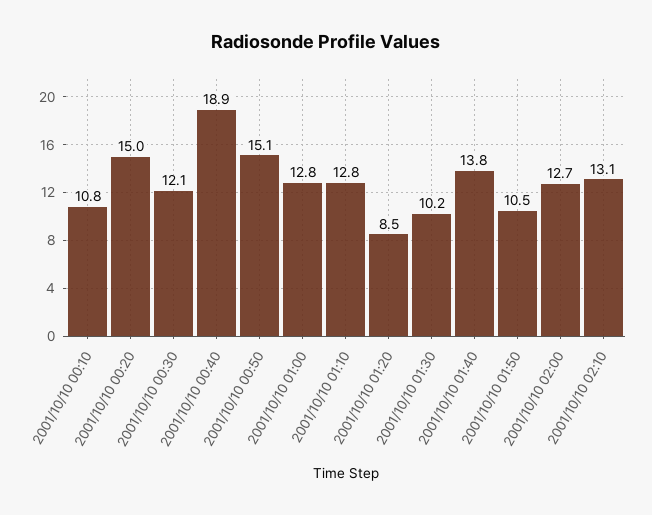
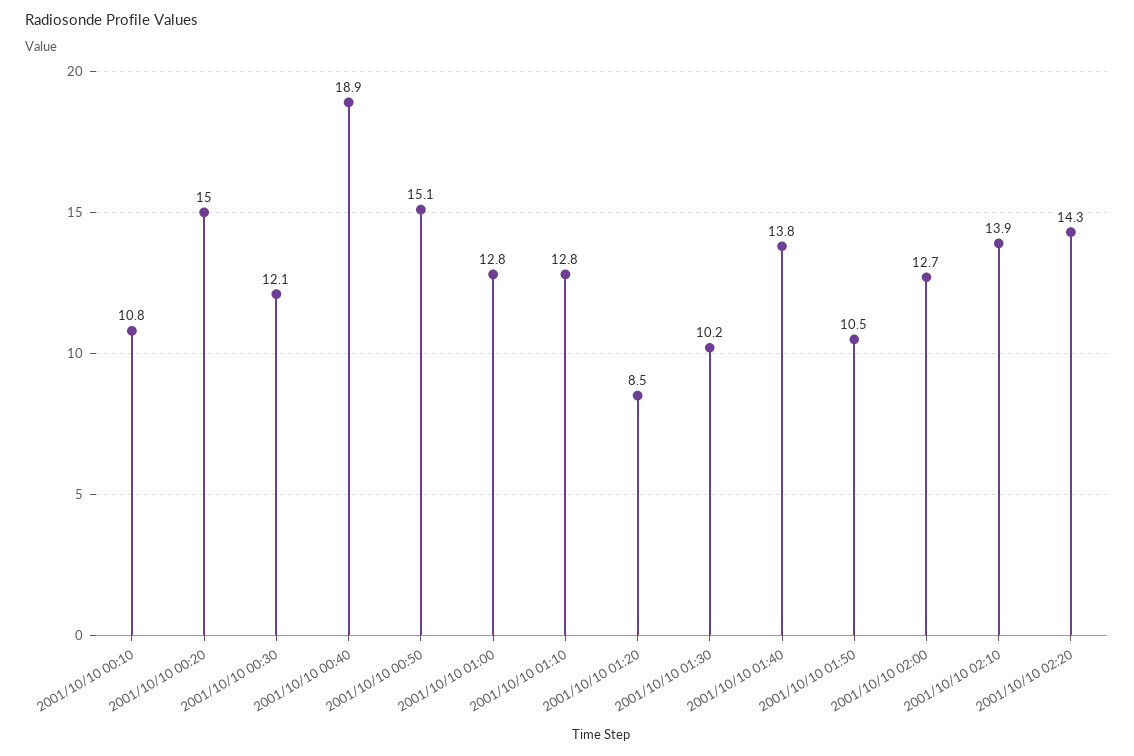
2001/10/10 02:10: 13.1 -> 13.9
2001/10/10 02:20: none -> 14.3

